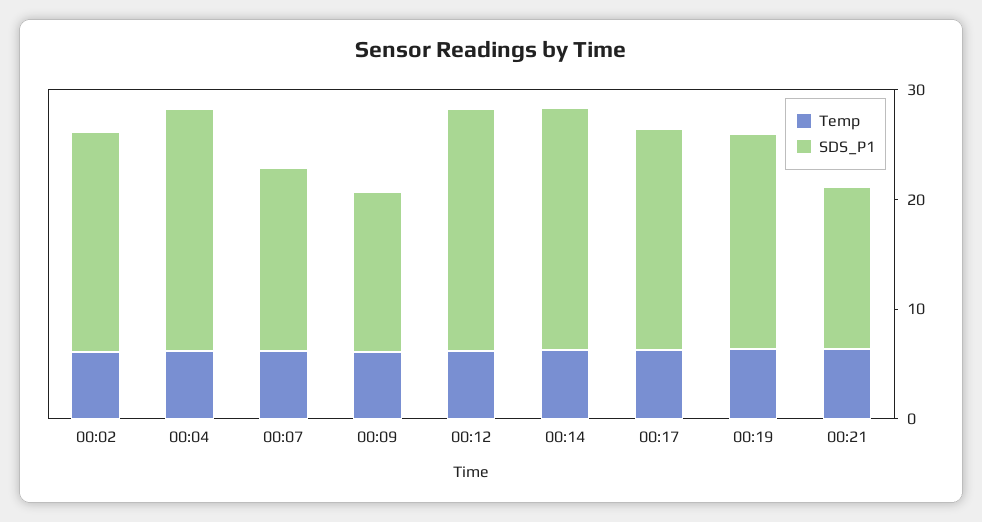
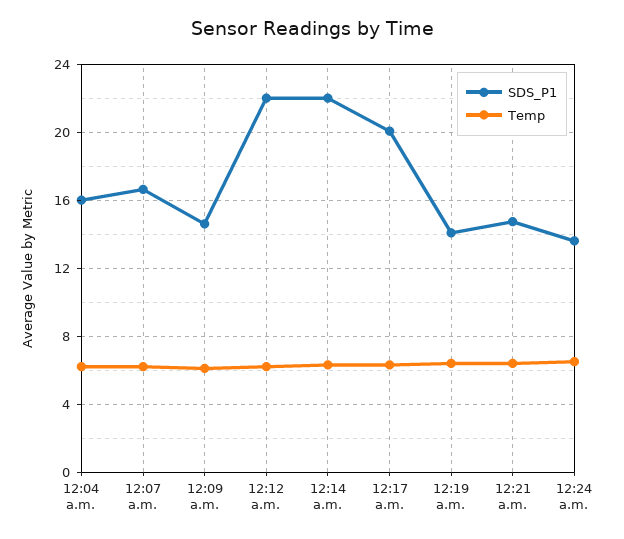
Temp, 00:02: 6 -> none
SDS_P1, 00:02: 20 -> none
SDS_P1, 00:04: 22 -> 16
SDS_P1, 00:19: 20 -> 14
SDS_P1, 12:24 a.m.: none -> 13.5
Temp, 12:24 a.m.: none -> 6.5

